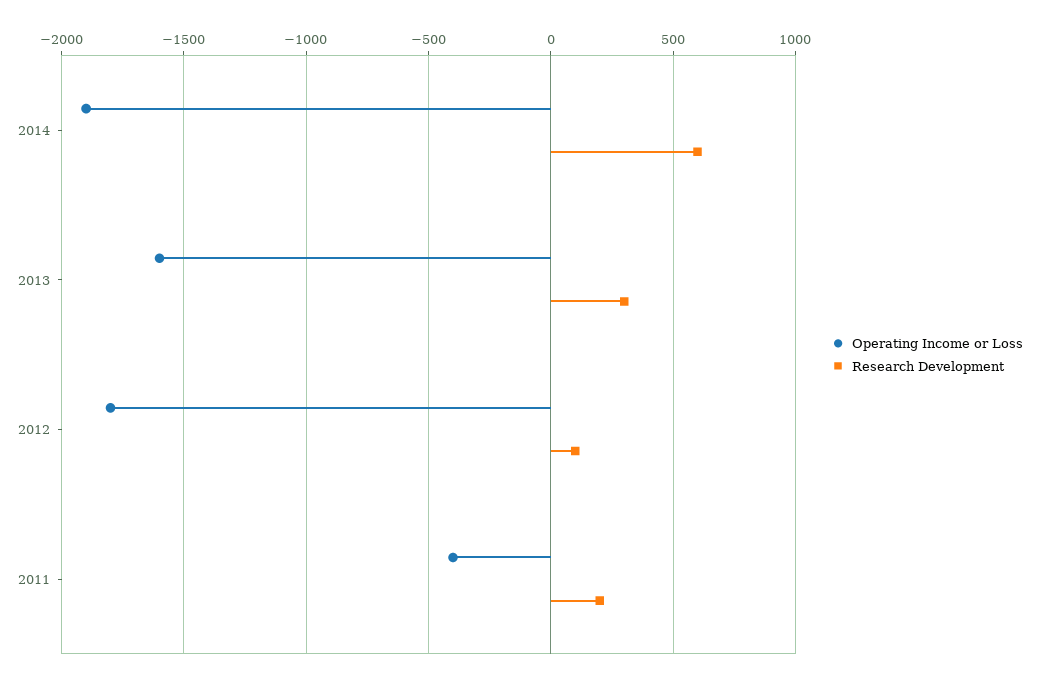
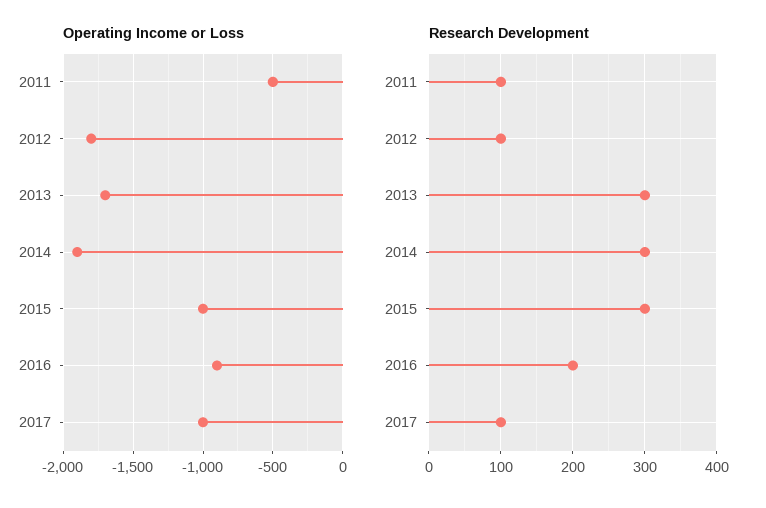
Research Development, 2014: 600 -> 300
Operating Income or Loss, 2013: -1600 -> -1700
Operating Income or Loss, 2011: -400 -> -500
Research Development, 2011: 200 -> 100
Operating Income or Loss, 2015: none -> -1000
Operating Income or Loss, 2016: none -> -900
Operating Income or Loss, 2017: none -> -1000
Research Development, 2015: none -> 300
Research Development, 2016: none -> 200
Research Development, 2017: none -> 100

